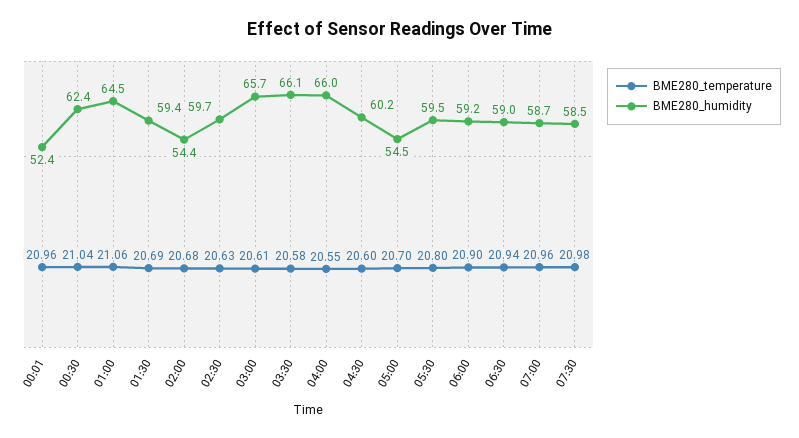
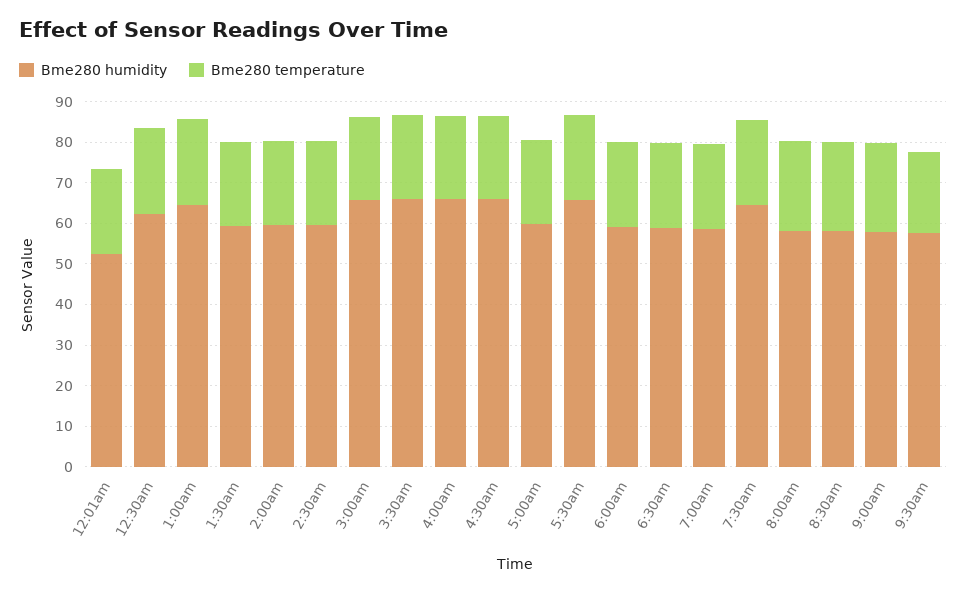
BME280_humidity, 02:00: 54.4 -> 60
BME280_humidity, 04:30: 60.2 -> 66
BME280_humidity, 05:00: 54.5 -> 60
BME280_humidity, 05:30: 59.5 -> 66
BME280_humidity, 07:30: 58.5 -> 64
BME280_humidity, 8:00am: none -> 58
BME280_temperature, 8:00am: none -> 22
BME280_humidity, 8:30am: none -> 58
BME280_temperature, 8:30am: none -> 22
BME280_humidity, 9:00am: none -> 58
BME280_temperature, 9:00am: none -> 22
BME280_humidity, 9:30am: none -> 58
BME280_temperature, 9:30am: none -> 20

